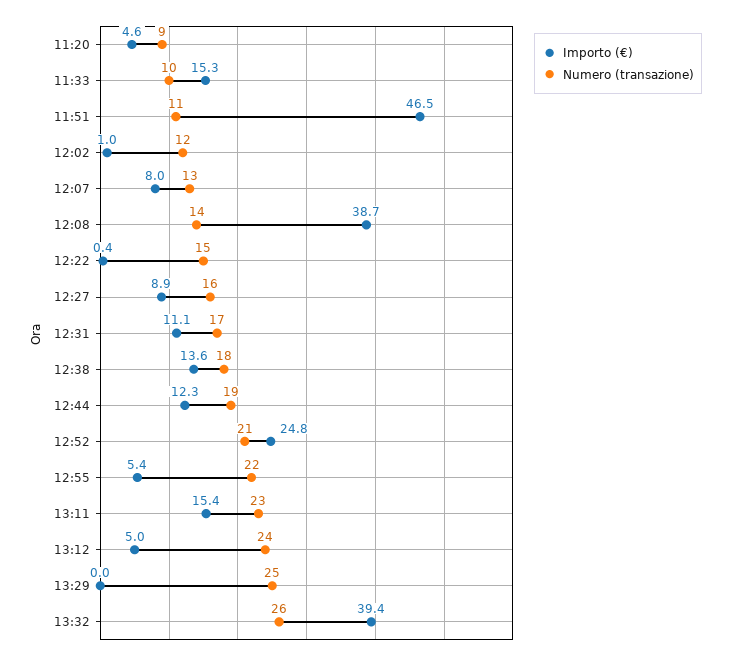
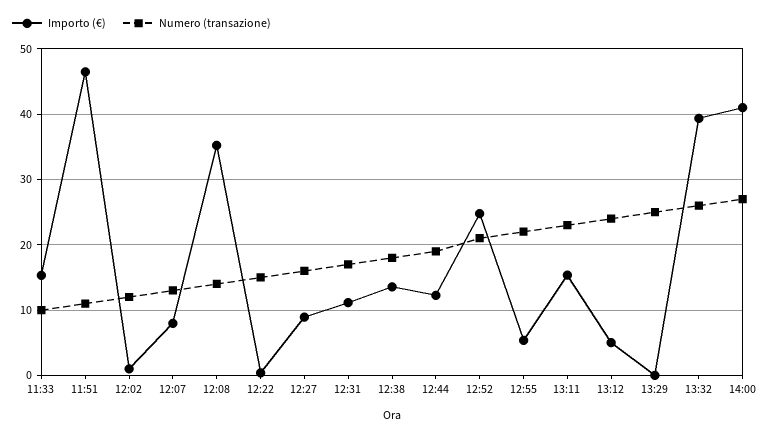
Importo (€), 11:20: 4.6 -> none
Numero (transazione), 11:20: 9 -> none
Importo (€), 12:08: 38.7 -> 35
Importo (€), 14:00: none -> 41
Numero (transazione), 14:00: none -> 27

